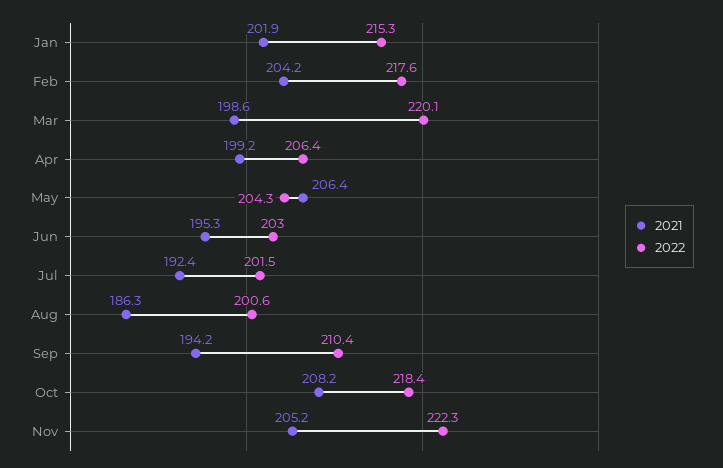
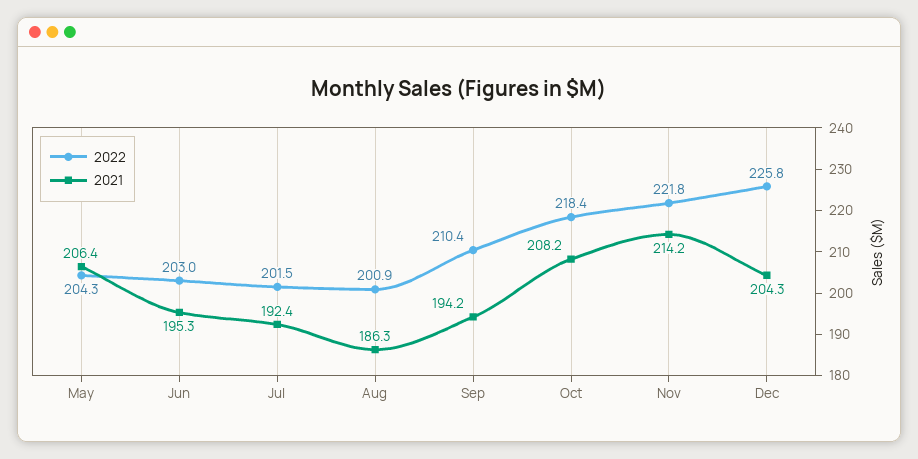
2021, Jan: 201.9 -> none
2022, Jan: 215.3 -> none
2021, Feb: 204.2 -> none
2022, Feb: 217.6 -> none
2021, Mar: 198.6 -> none
2022, Mar: 220.1 -> none
2021, Apr: 199.2 -> none
2022, Apr: 206.4 -> none
2022, Aug: 200.6 -> 200.9
2021, Nov: 205.2 -> 214.2
2022, Nov: 222.3 -> 221.8
2022, Dec: none -> 225.8
2021, Dec: none -> 204.3

